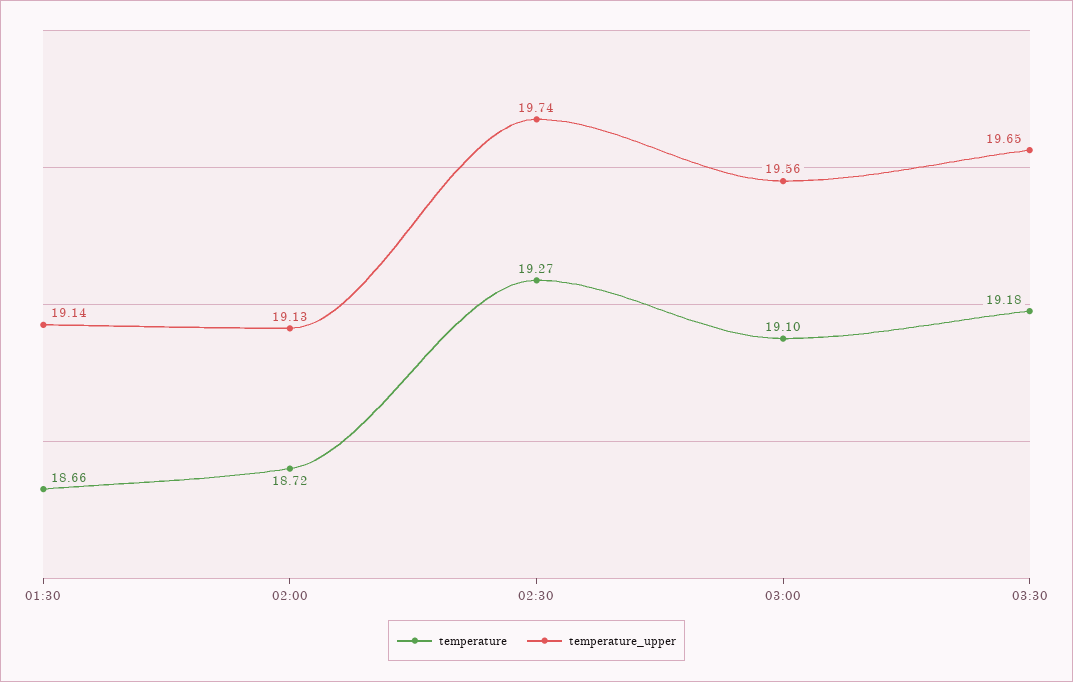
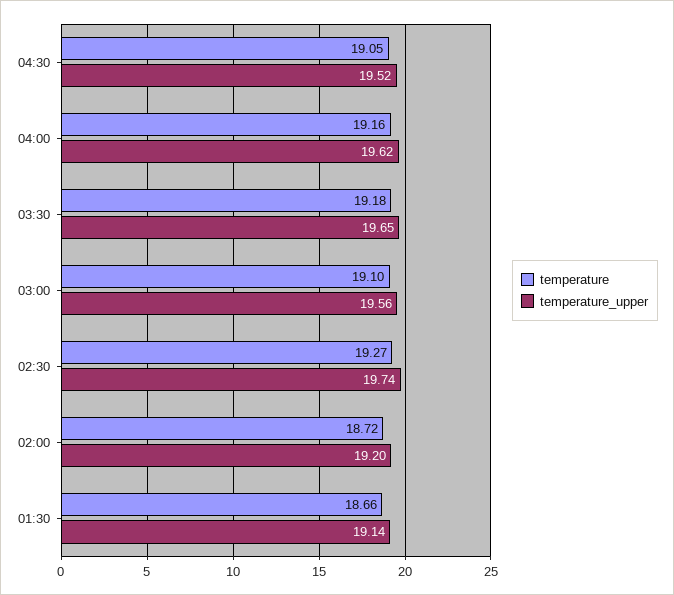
temperature_upper, 02:00: 19.13 -> 19.2
temperature, 04:30: none -> 19.05
temperature_upper, 04:30: none -> 19.52
temperature, 04:00: none -> 19.16
temperature_upper, 04:00: none -> 19.62

